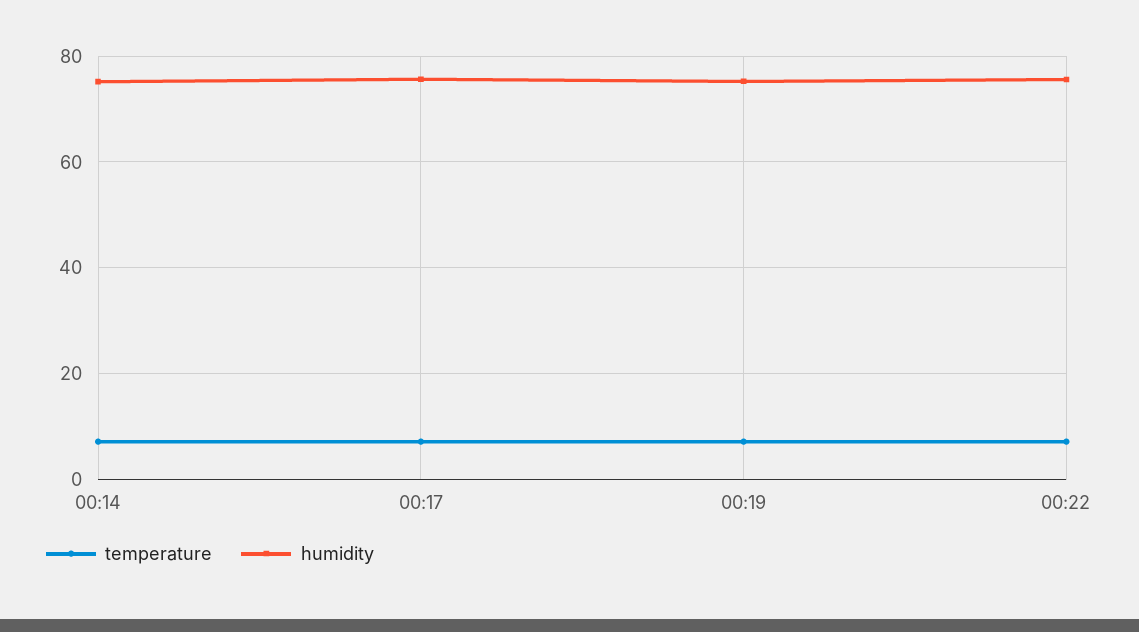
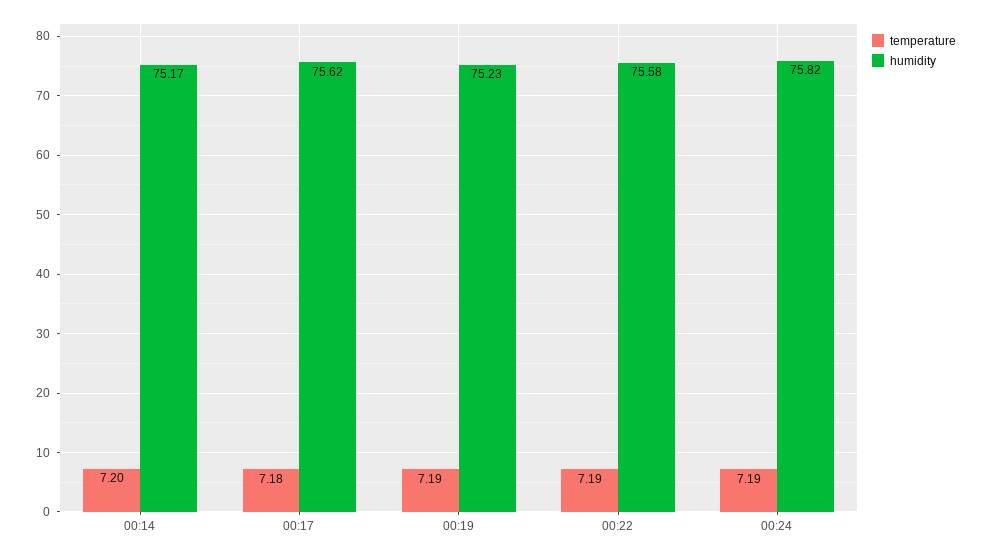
temperature, 00:24: none -> 7.19
humidity, 00:24: none -> 75.82

